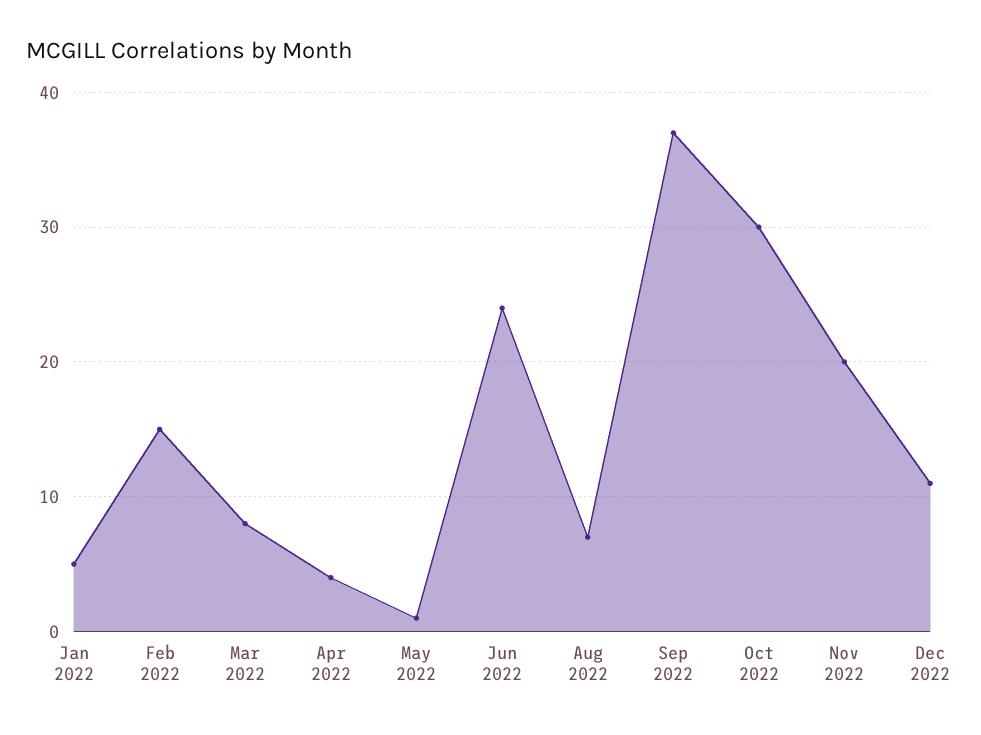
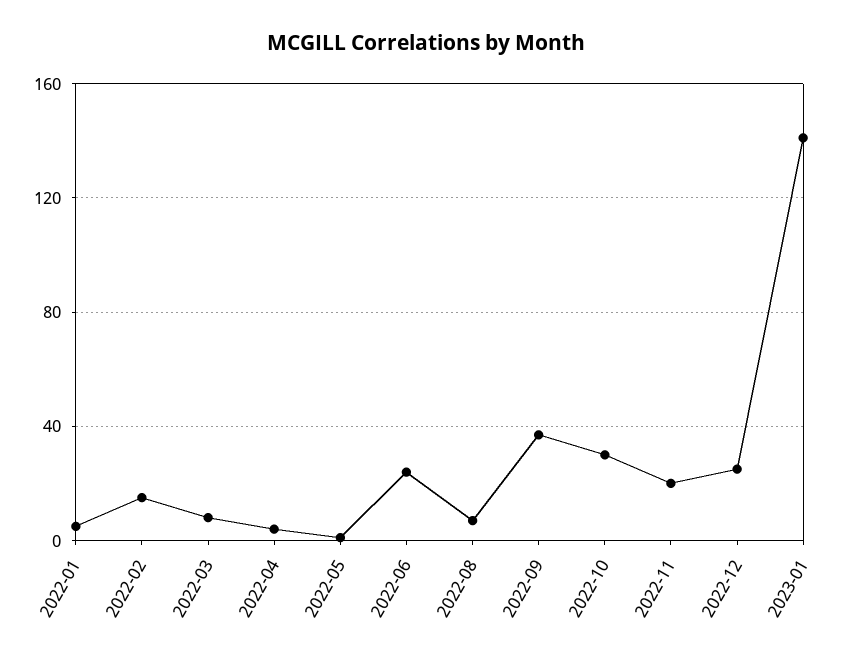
Dec 2022: 11 -> 25
2023-01: none -> 140

